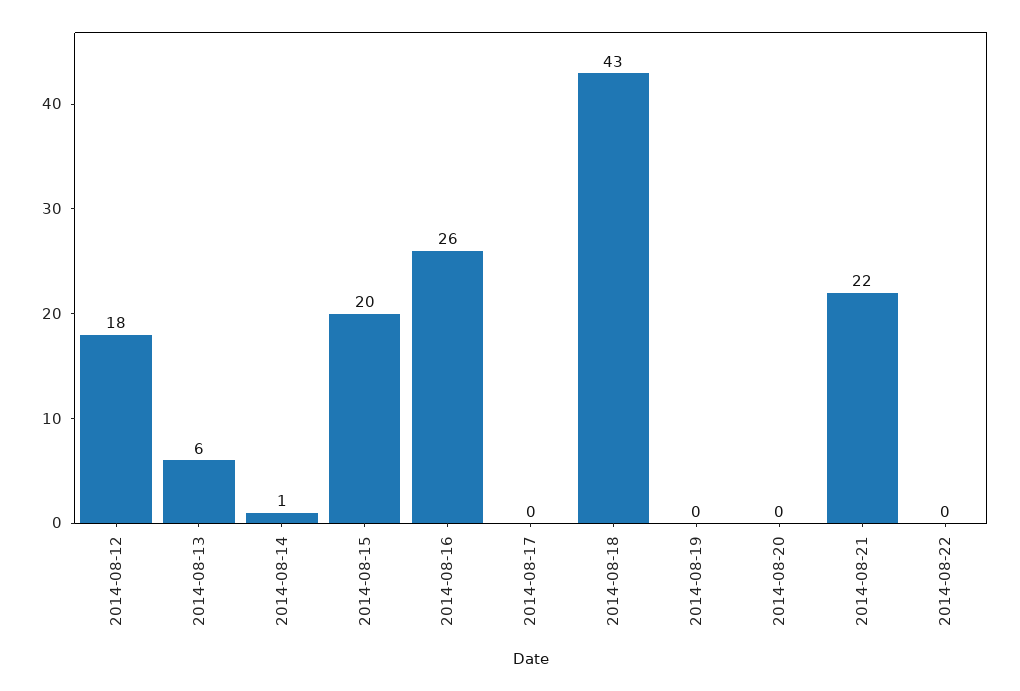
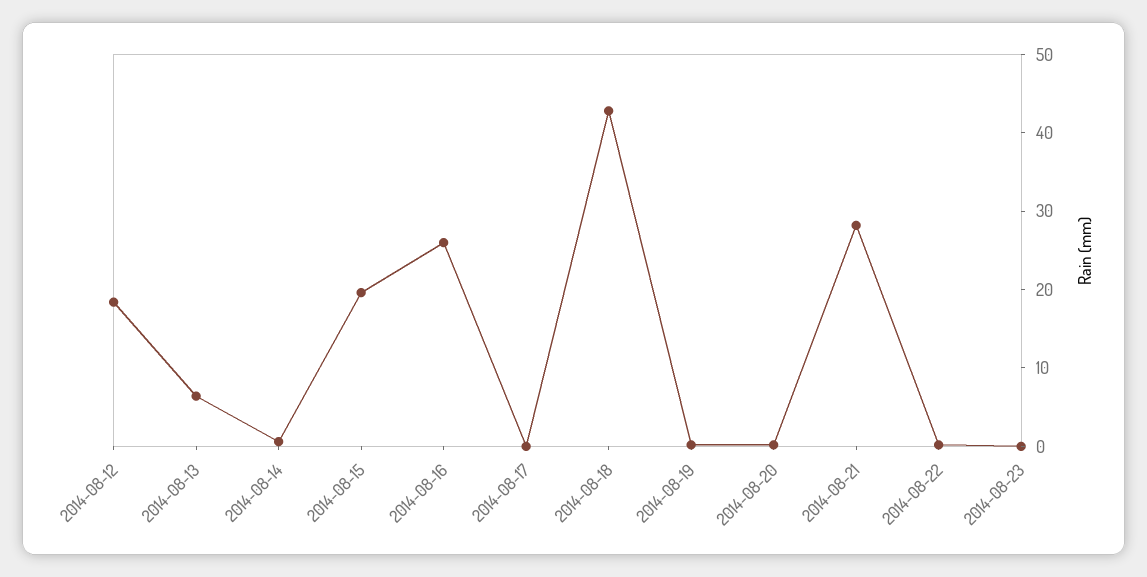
2014-08-21: 22 -> 28
2014-08-23: none -> 0

